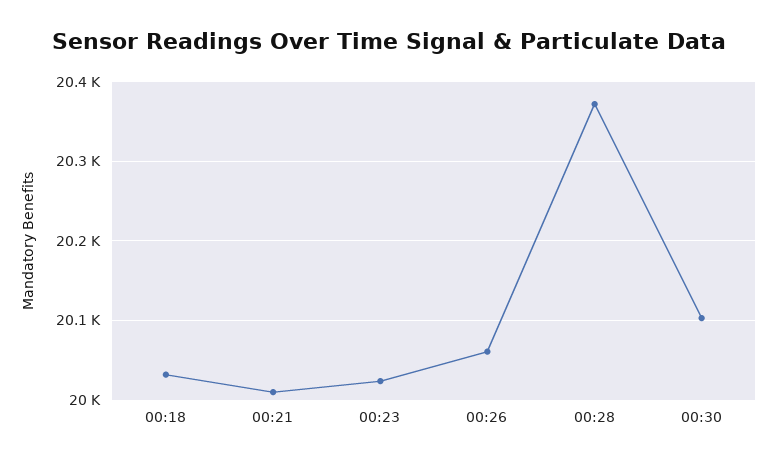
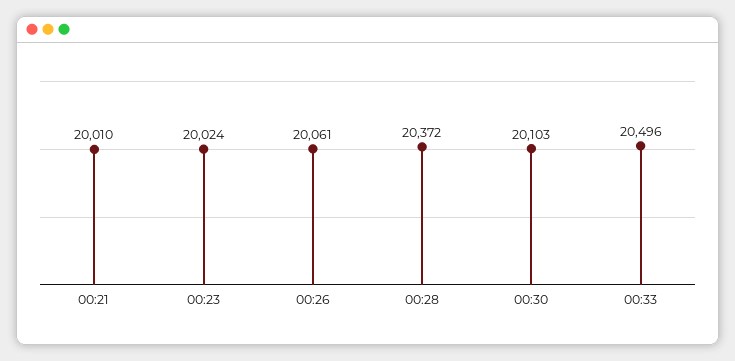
00:18: 20030 -> none
00:33: none -> 20496

